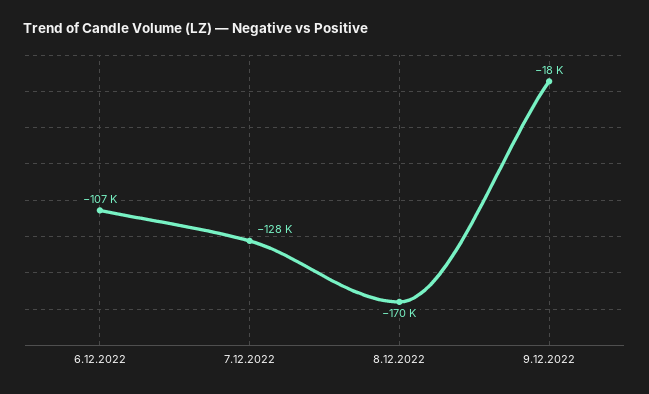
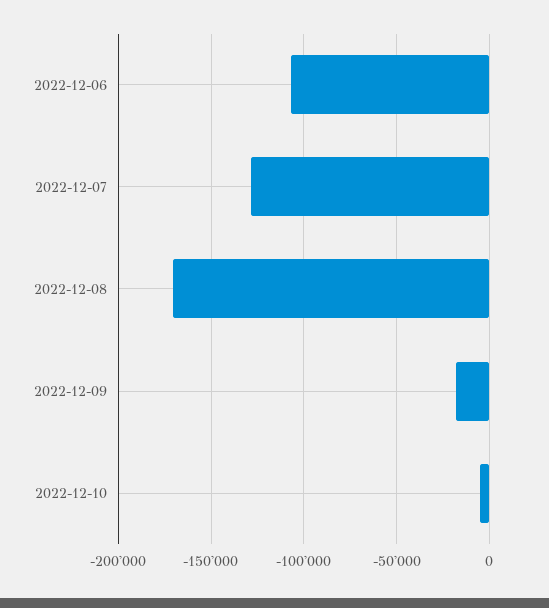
2022-12-10: none -> -5000

